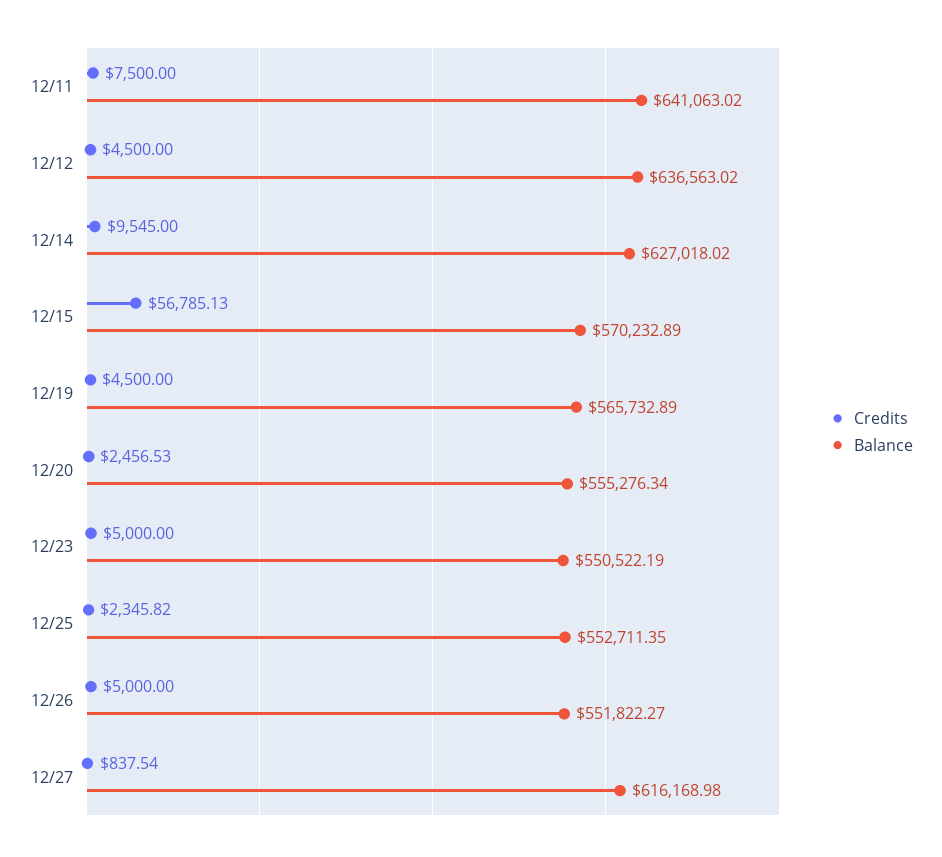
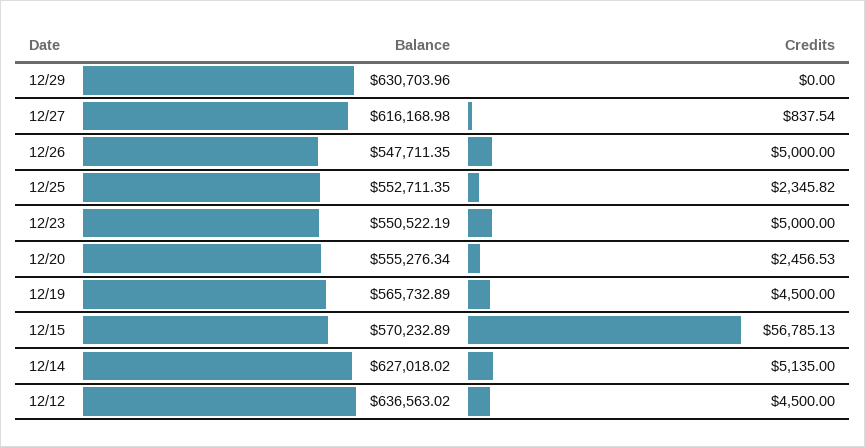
Credits, 12/11: 7500 -> none
Balance, 12/11: 641063.02 -> none
Credits, 12/14: 9545 -> 5135
Balance, 12/26: 551822.27 -> 547711.35
Balance, 12/29: none -> 630703.96
Credits, 12/29: none -> 0

